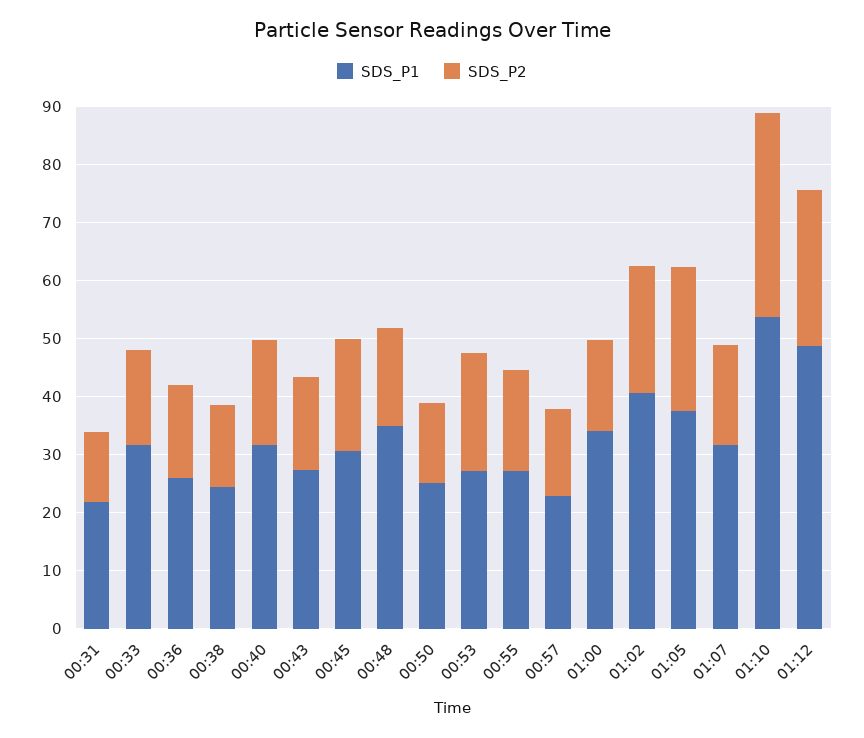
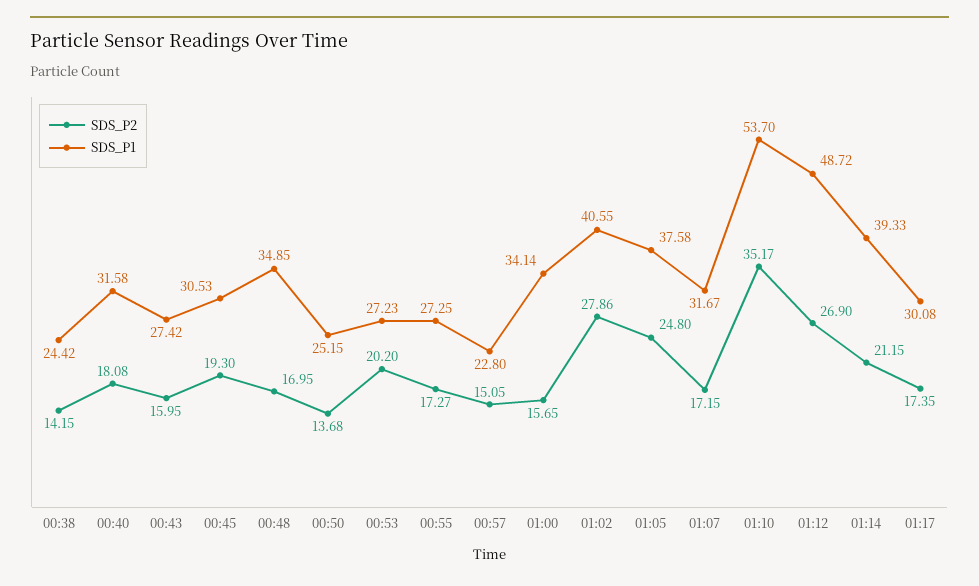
SDS_P1, 00:31: 22 -> none
SDS_P2, 00:31: 12 -> none
SDS_P1, 00:33: 32 -> none
SDS_P2, 00:33: 16 -> none
SDS_P1, 00:36: 26 -> none
SDS_P2, 00:36: 16 -> none
SDS_P2, 01:02: 22 -> 27.86
SDS_P2, 01:14: none -> 21.15
SDS_P1, 01:14: none -> 39.33
SDS_P2, 01:17: none -> 17.35
SDS_P1, 01:17: none -> 30.08

